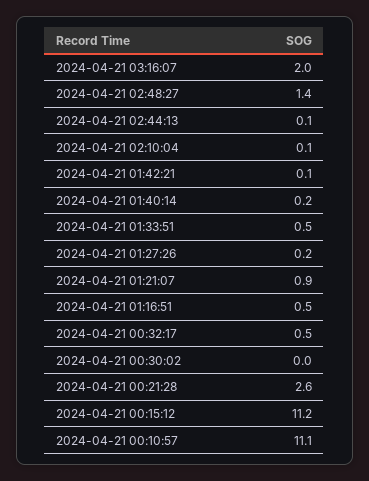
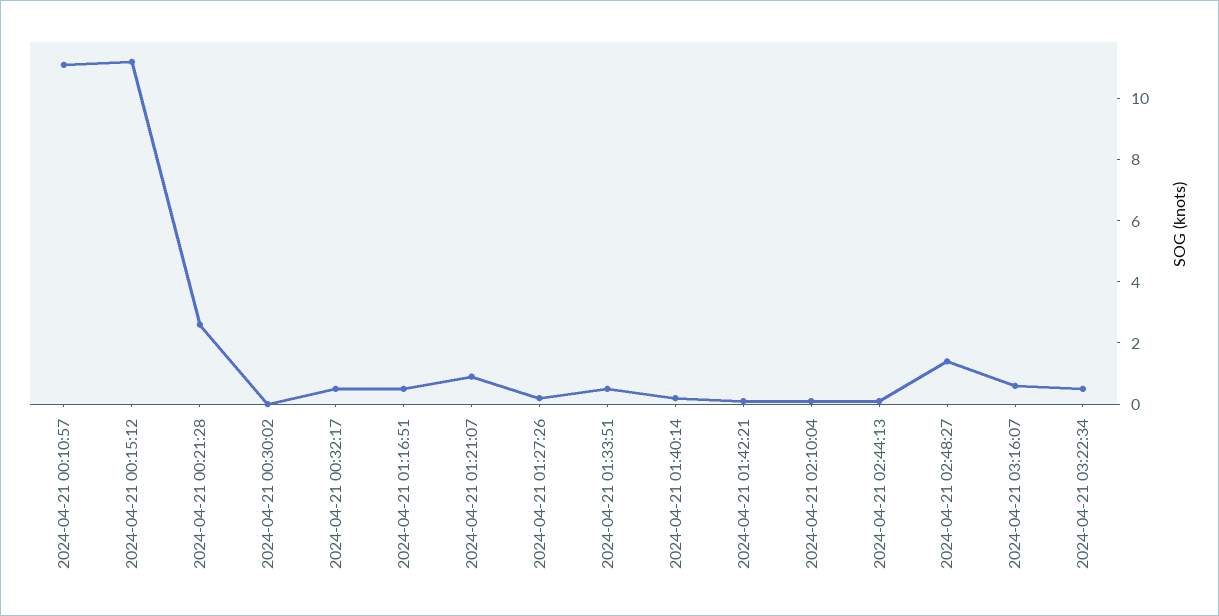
2024-04-21 03:16:07: 2 -> 0.5
2024-04-21 03:22:34: none -> 0.5

